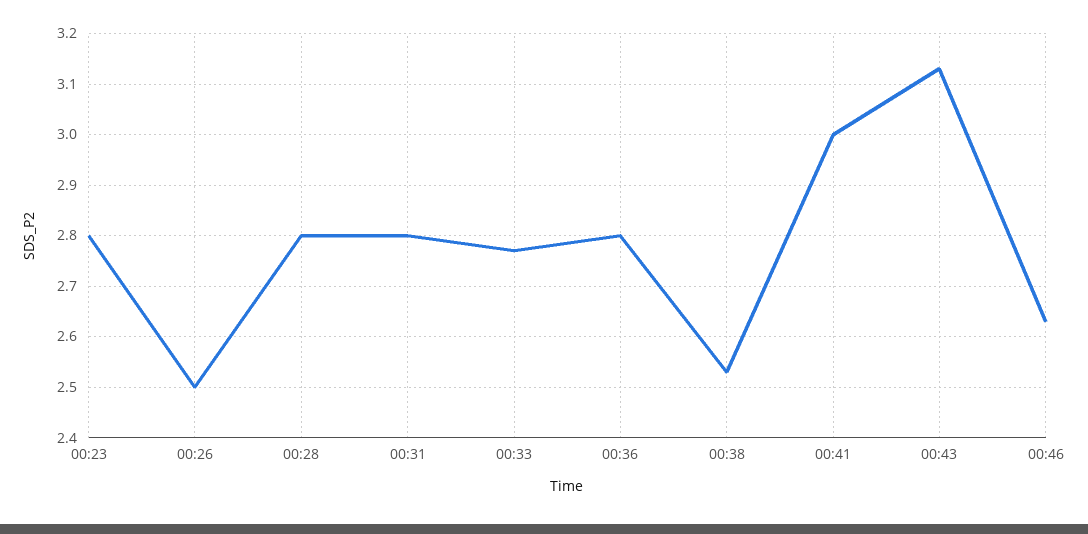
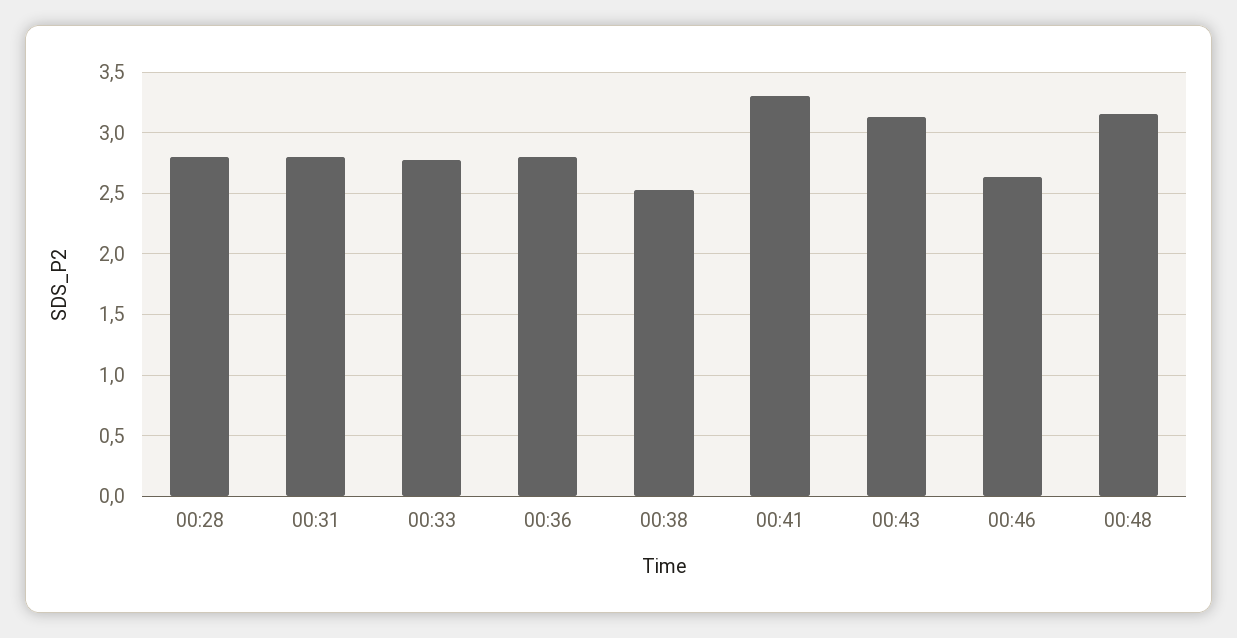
00:23: 2.8 -> none
00:26: 2.5 -> none
00:41: 3 -> 3.3
00:48: none -> 3.15

